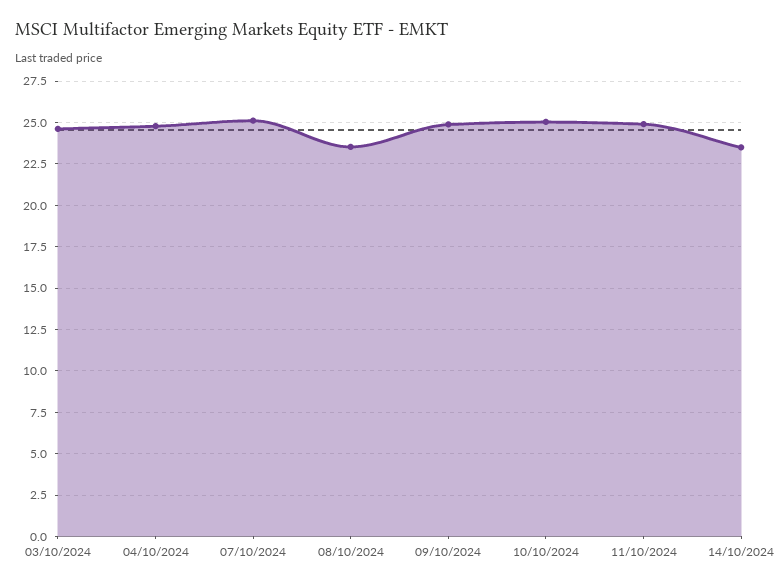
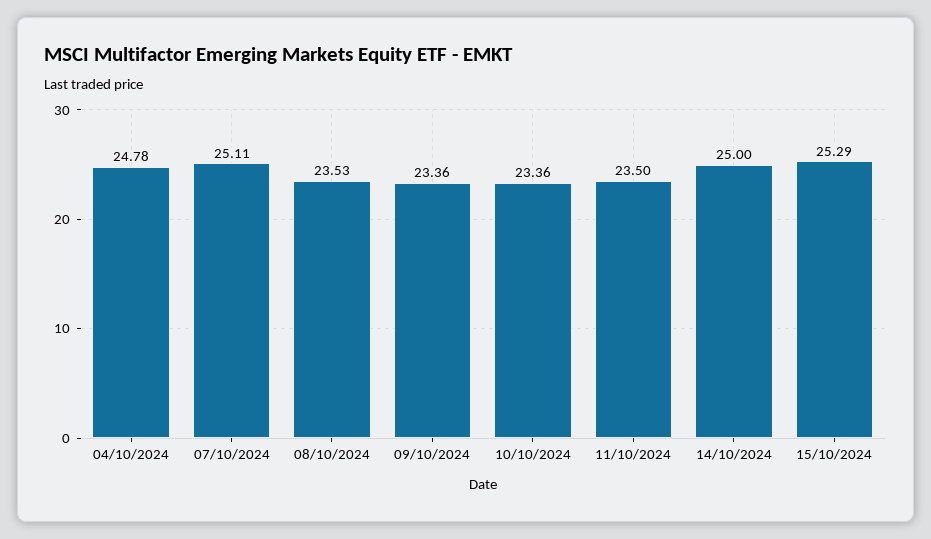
03/10/2024: 24.5 -> none
09/10/2024: 25 -> 23.36
10/10/2024: 25 -> 23.36
11/10/2024: 25 -> 23.5
14/10/2024: 23.5 -> 25
15/10/2024: none -> 25.29

